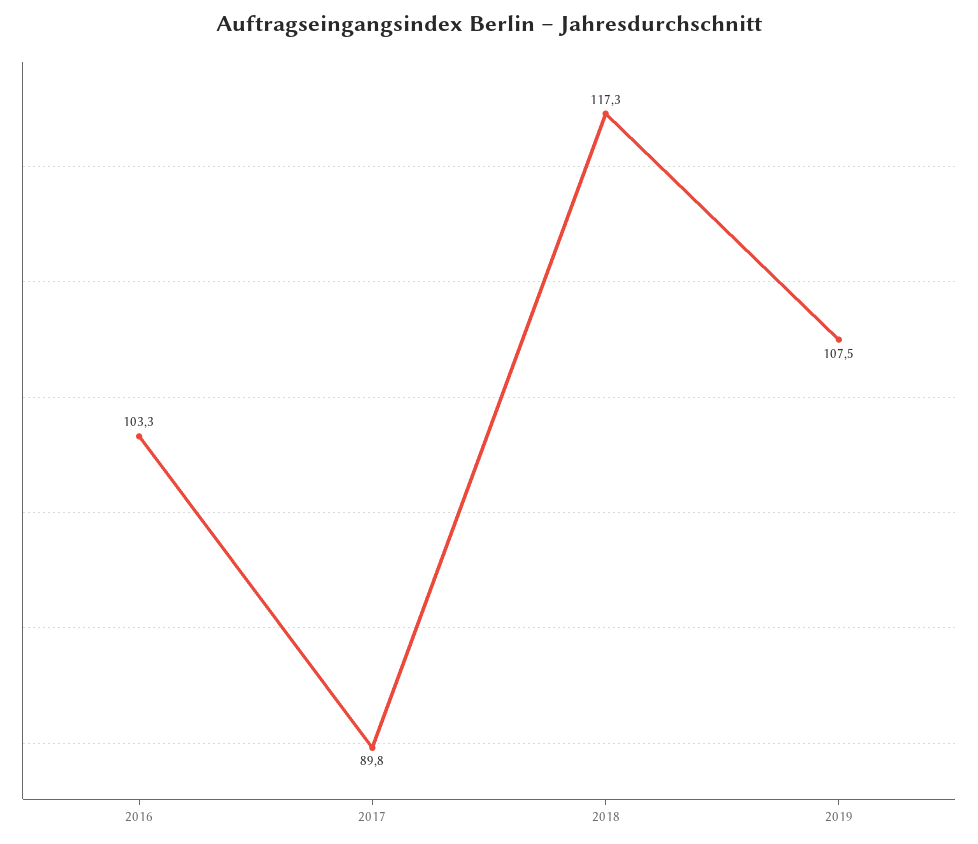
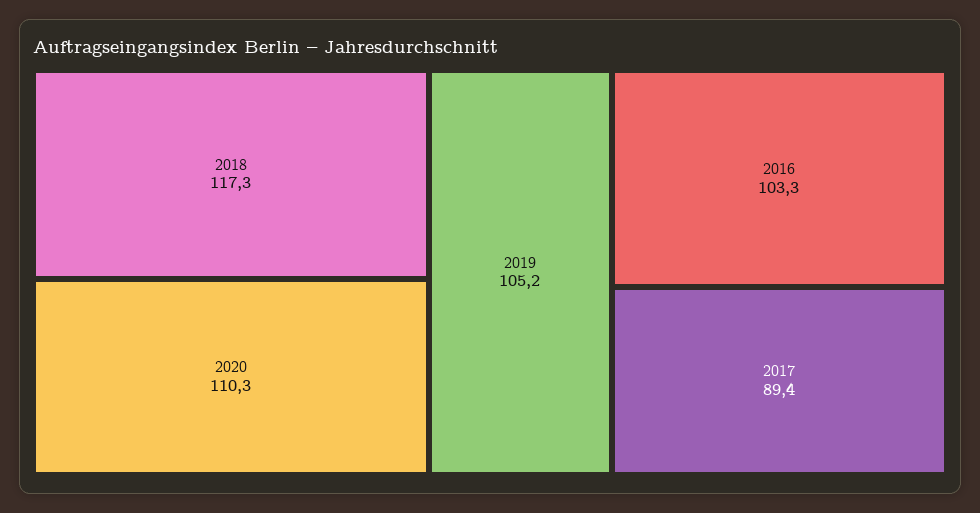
2017: 89.8 -> 89.4
2019: 107.5 -> 105.2
2020: none -> 110.3

